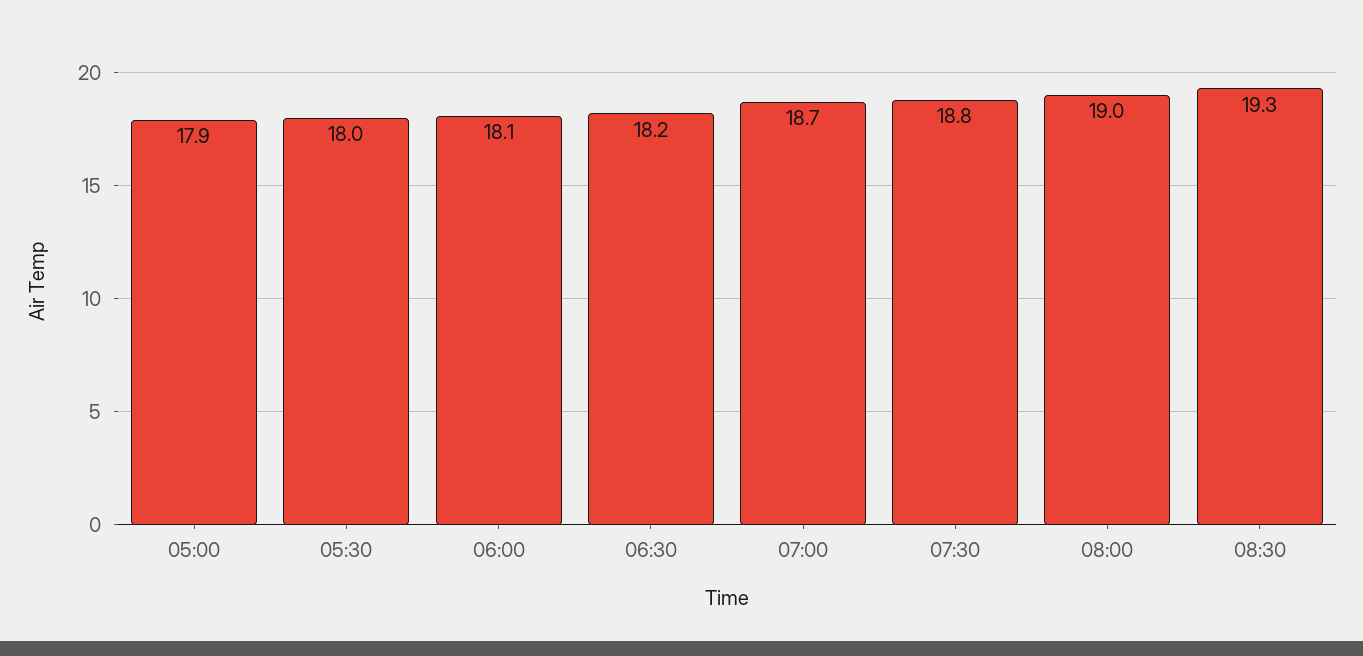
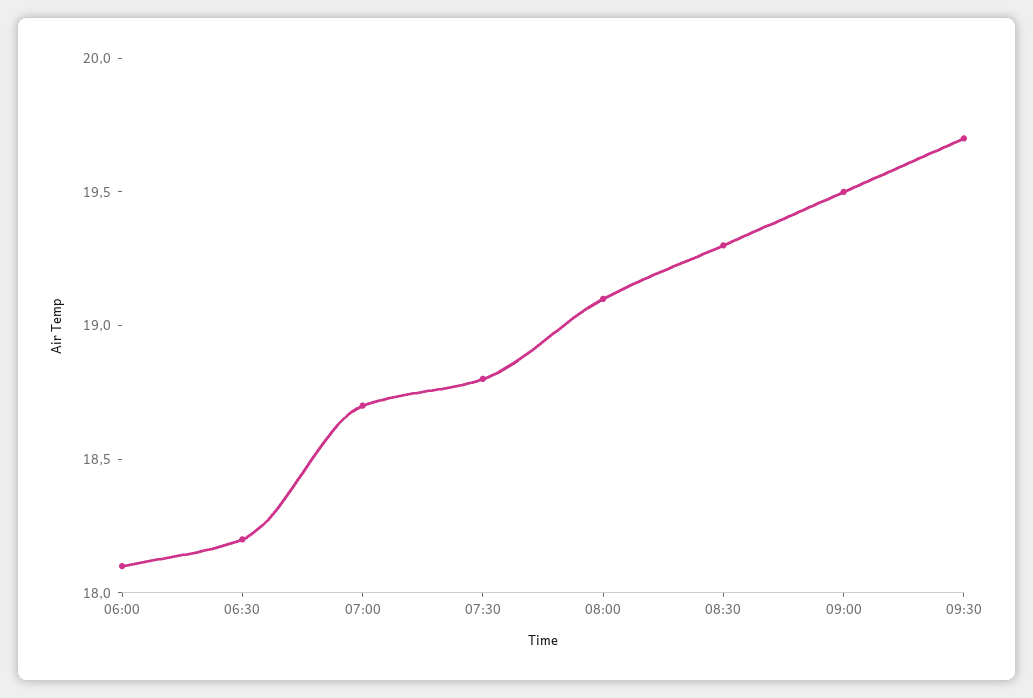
05:00: 17.9 -> none
05:30: 18 -> none
08:00: 19 -> 19.1
09:00: none -> 19.5
09:30: none -> 19.7

